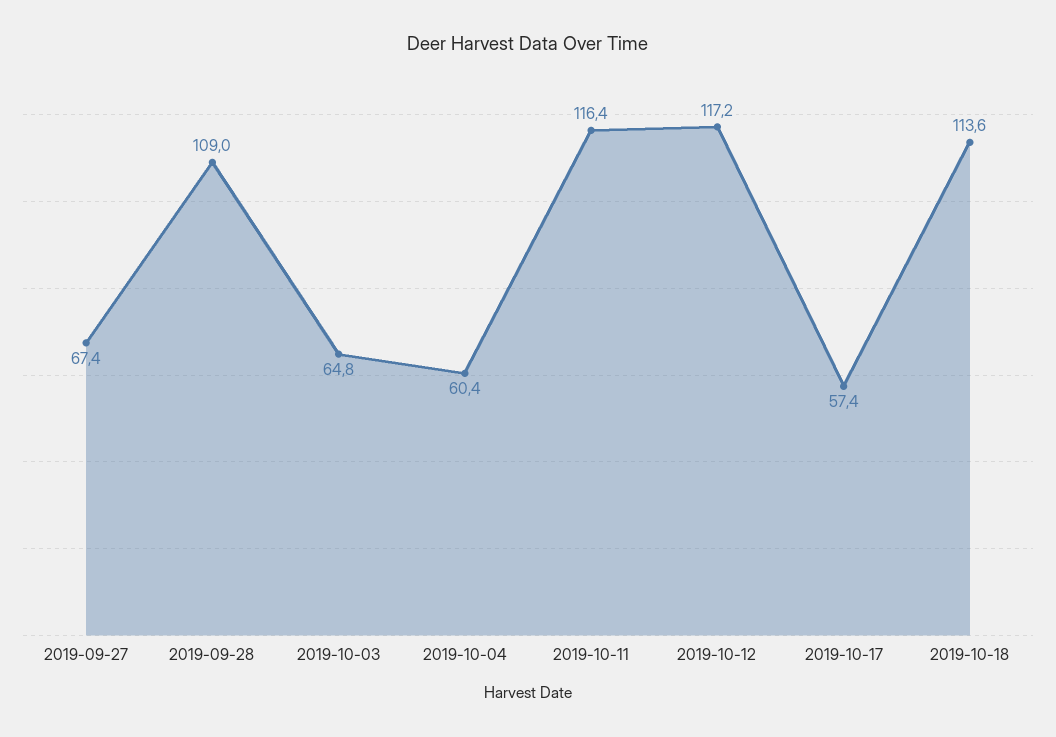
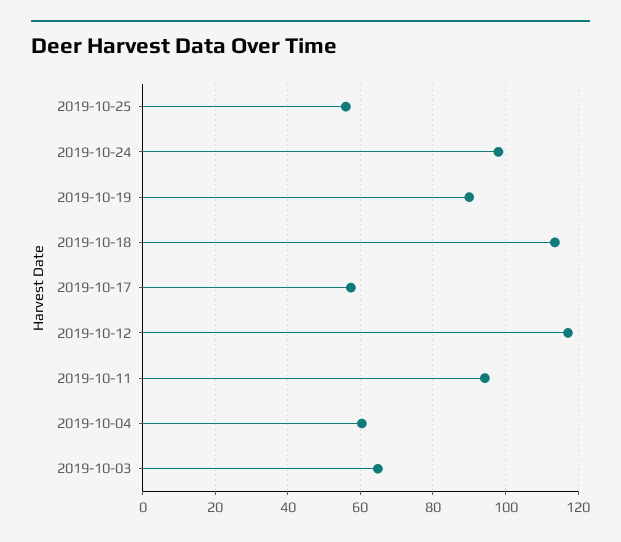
2019-09-27: 67.4 -> none
2019-09-28: 109 -> none
2019-10-11: 116.4 -> 94
2019-10-25: none -> 56
2019-10-24: none -> 98
2019-10-19: none -> 90

